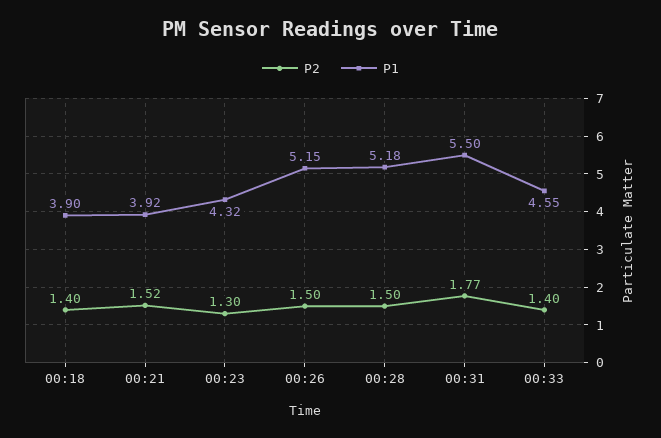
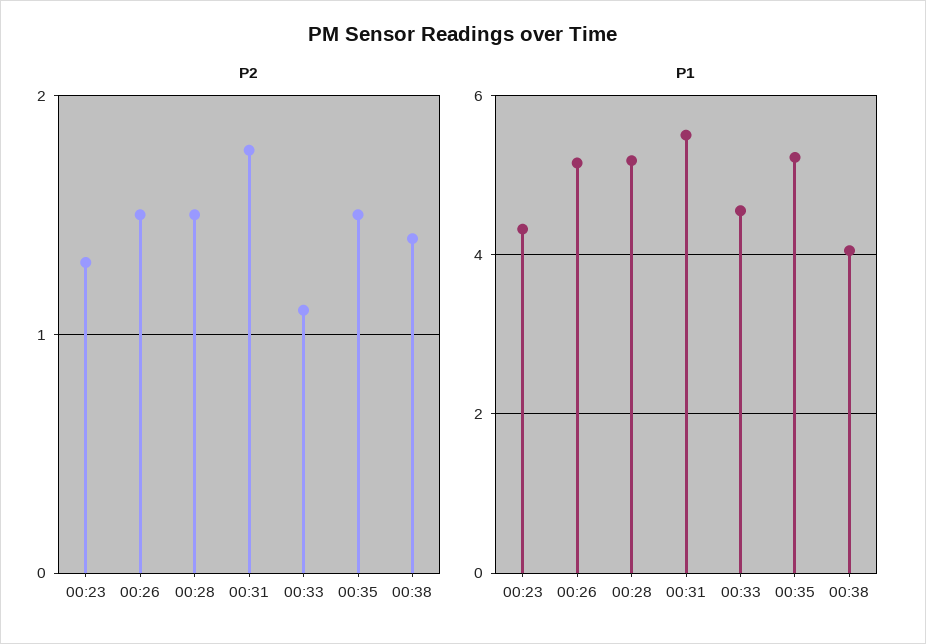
P2, 00:18: 1.4 -> none
P1, 00:18: 3.9 -> none
P2, 00:21: 1.52 -> none
P1, 00:21: 3.92 -> none
P2, 00:33: 1.4 -> 1.1
P2, 00:35: none -> 1.5
P2, 00:38: none -> 1.4
P1, 00:35: none -> 5.2
P1, 00:38: none -> 4

